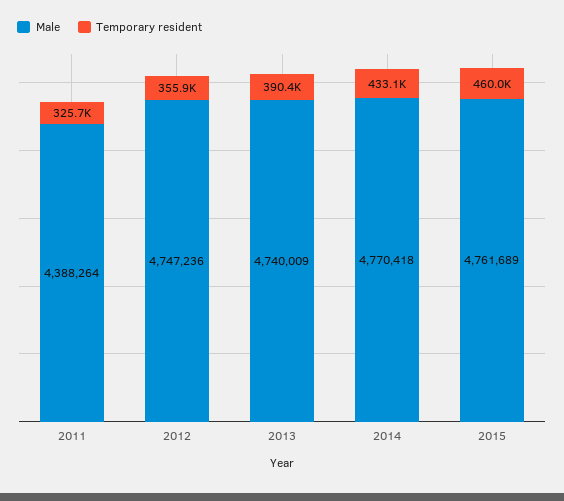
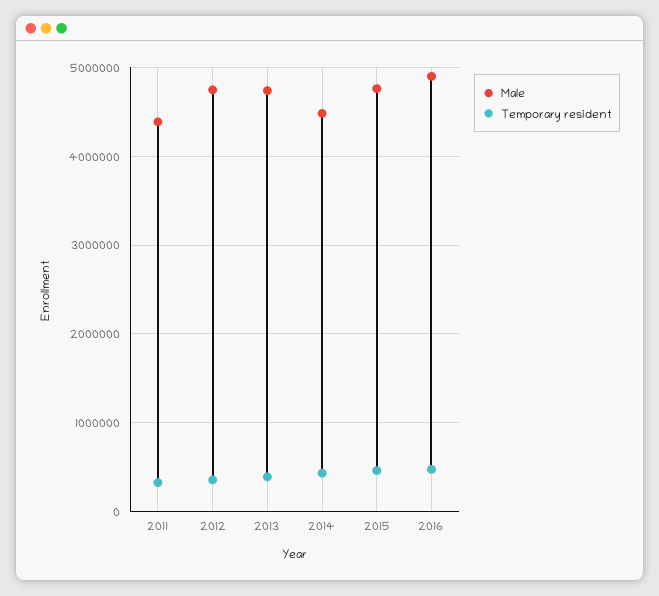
Male, 2014: 4770418 -> 4500000
Male, 2016: none -> 4900000
Temporary resident, 2016: none -> 500000

